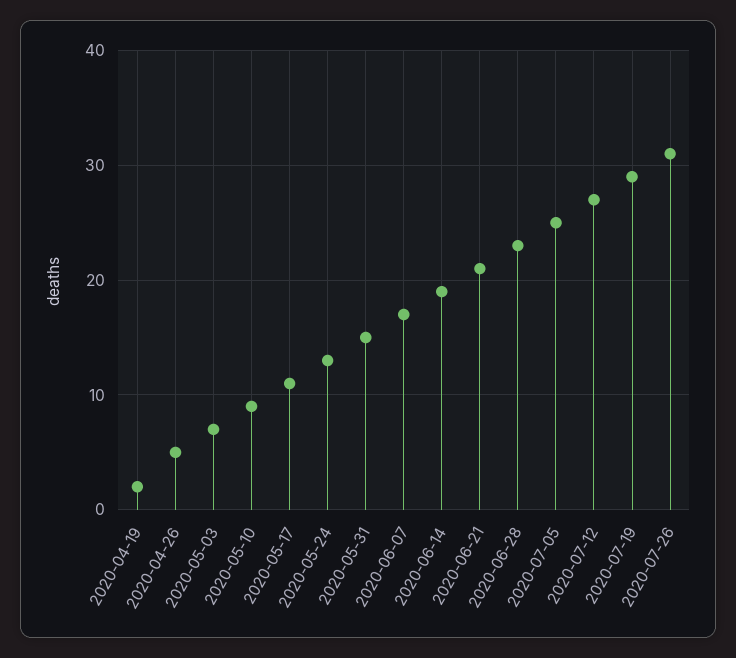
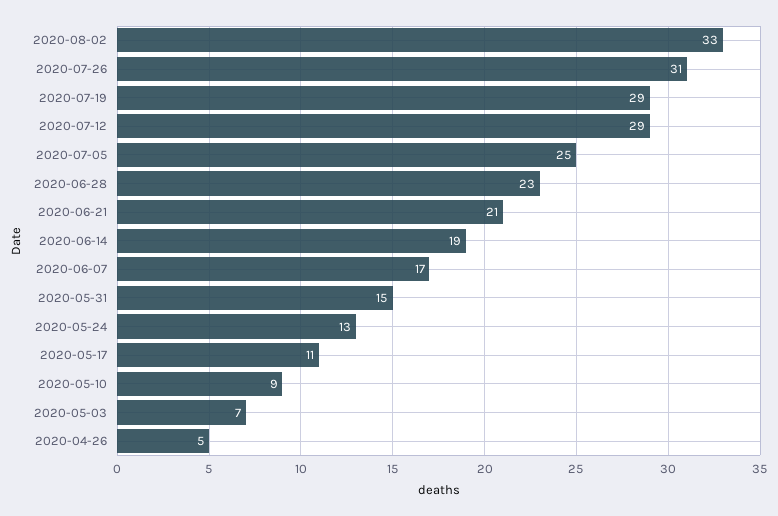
2020-04-19: 2 -> none
2020-07-12: 27 -> 29
2020-08-02: none -> 33

